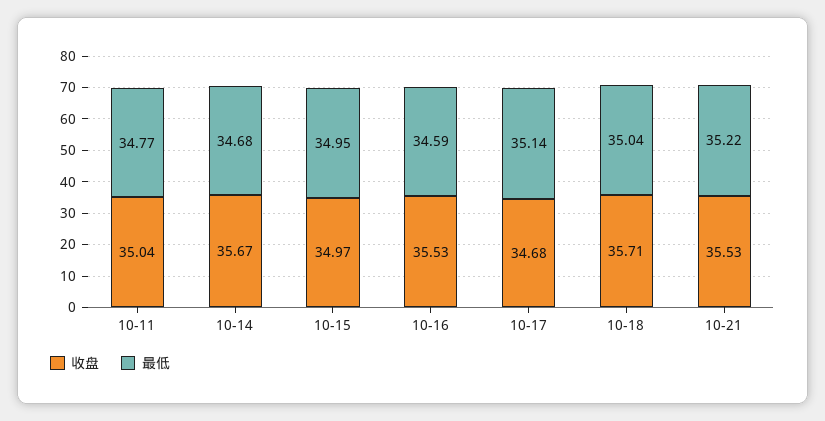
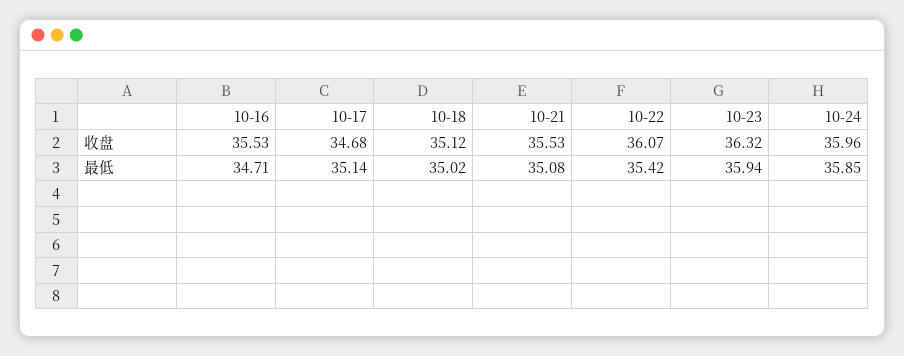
收盘, 10-11: 35.04 -> none
最低, 10-11: 34.77 -> none
收盘, 10-14: 35.67 -> none
最低, 10-14: 34.68 -> none
收盘, 10-15: 34.97 -> none
最低, 10-15: 34.95 -> none
最低, 10-16: 34.59 -> 34.71
收盘, 10-18: 35.71 -> 35.12
最低, 10-18: 35.04 -> 35.02
最低, 10-21: 35.22 -> 35.08
收盘, 10-22: none -> 36.07
收盘, 10-23: none -> 36.32
收盘, 10-24: none -> 35.96
最低, 10-22: none -> 35.42
最低, 10-23: none -> 35.94
最低, 10-24: none -> 35.85

